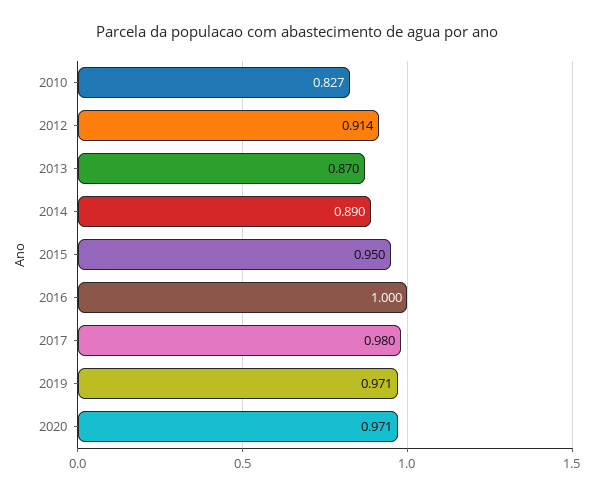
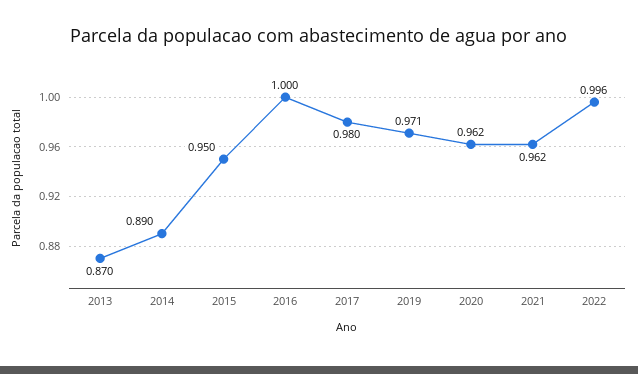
2010: 0.827 -> none
2012: 0.914 -> none
2020: 0.971 -> 0.962
2021: none -> 0.962
2022: none -> 0.996

